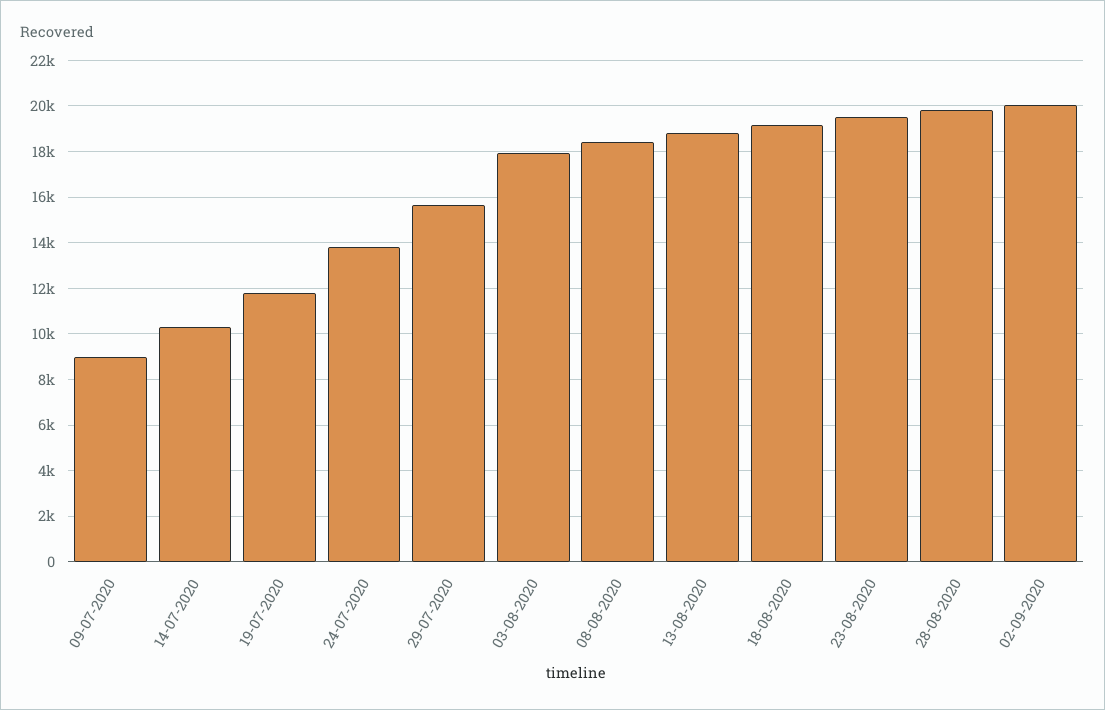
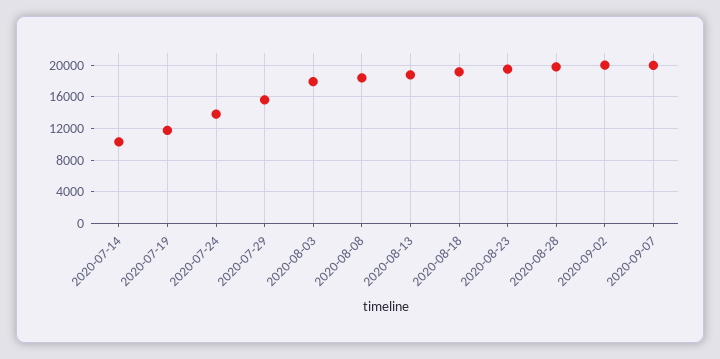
09-07-2020: 9000 -> none
2020-09-07: none -> 20000

